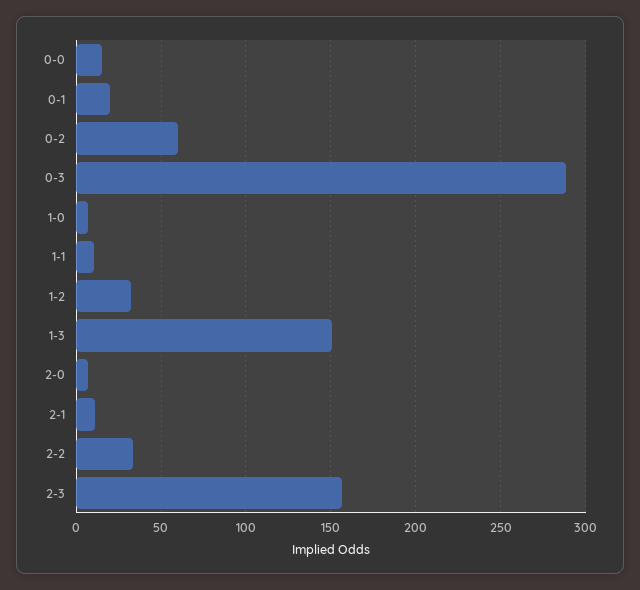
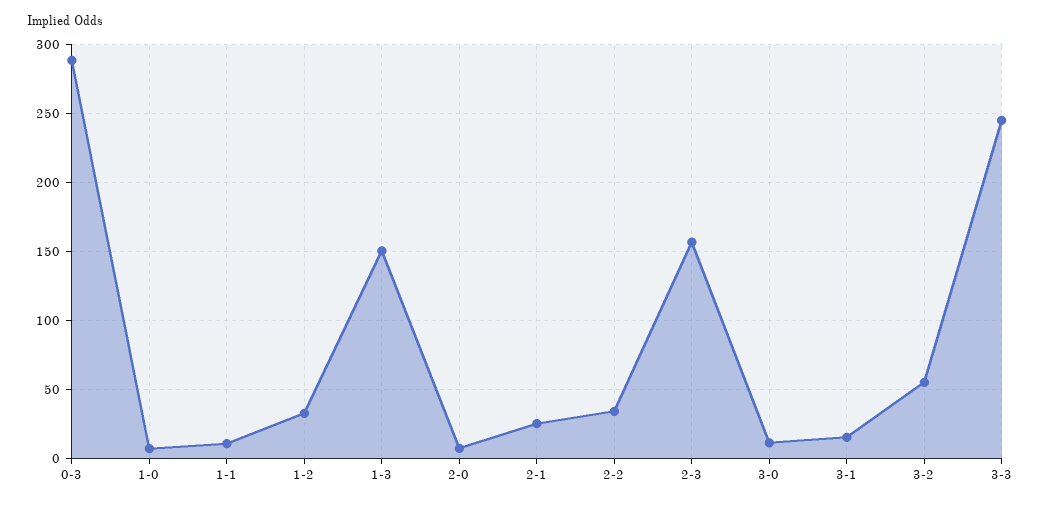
0-0: 15 -> none
0-1: 20 -> none
0-2: 60 -> none
2-1: 10 -> 25
3-0: none -> 10
3-1: none -> 15
3-2: none -> 55
3-3: none -> 245

